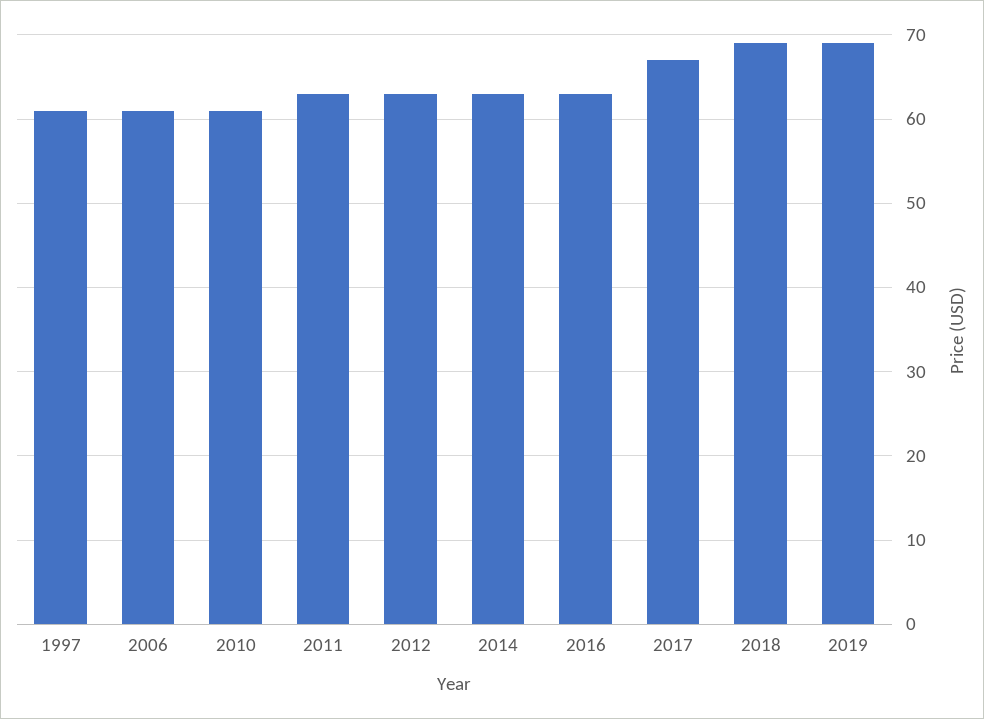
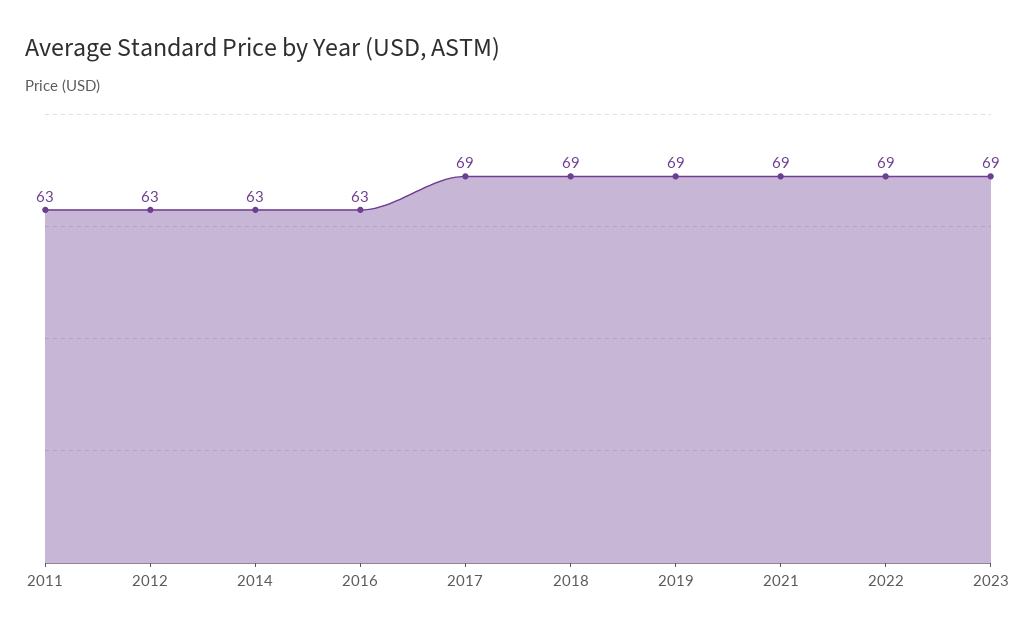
1997: 61 -> none
2006: 61 -> none
2010: 61 -> none
2017: 67 -> 69
2021: none -> 69
2022: none -> 69
2023: none -> 69

